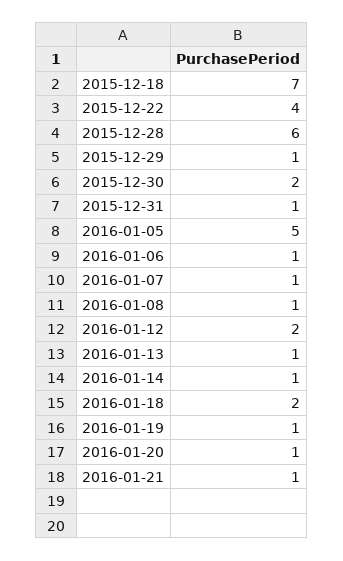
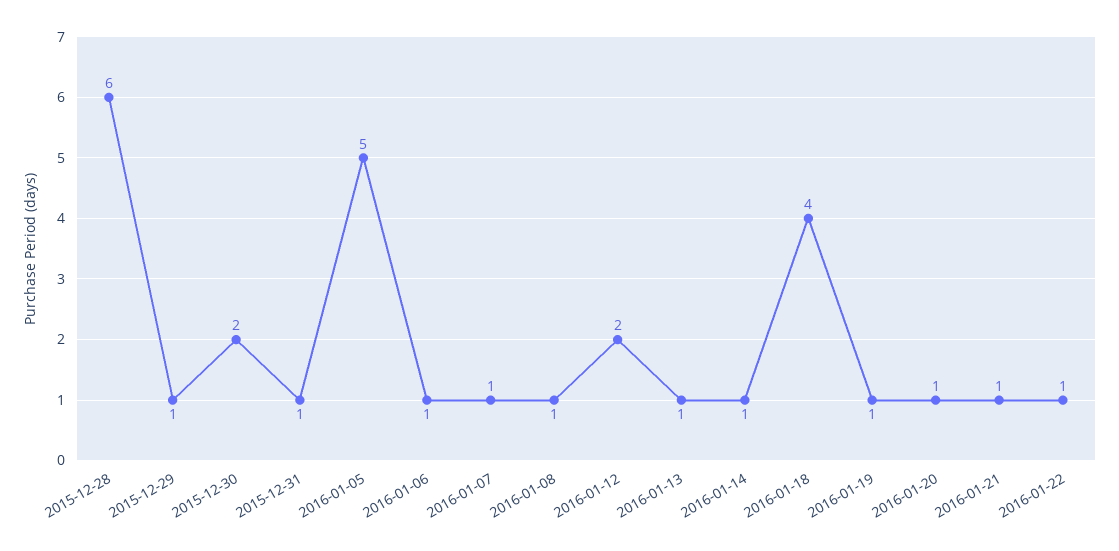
2015-12-18: 7 -> none
2015-12-22: 4 -> none
2016-01-18: 2 -> 4
2016-01-22: none -> 1

